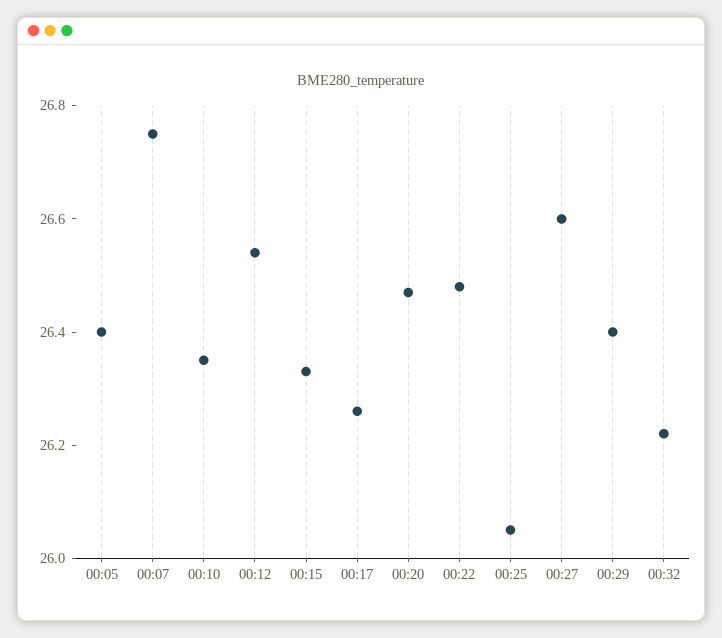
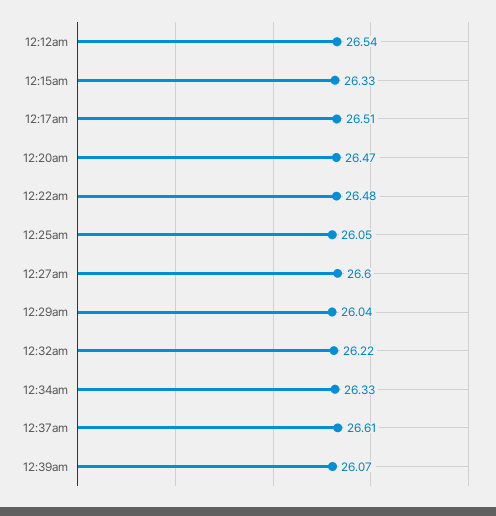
00:05: 26.4 -> none
00:07: 26.75 -> none
00:10: 26.35 -> none
00:17: 26.25 -> 26.51
00:29: 26.4 -> 26.04
12:34am: none -> 26.33
12:37am: none -> 26.61
12:39am: none -> 26.07

